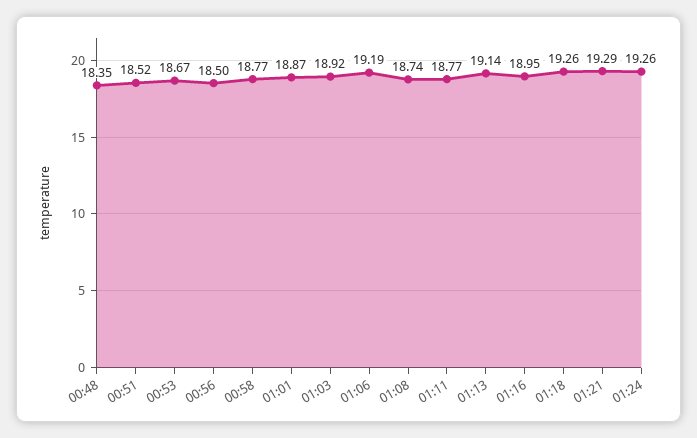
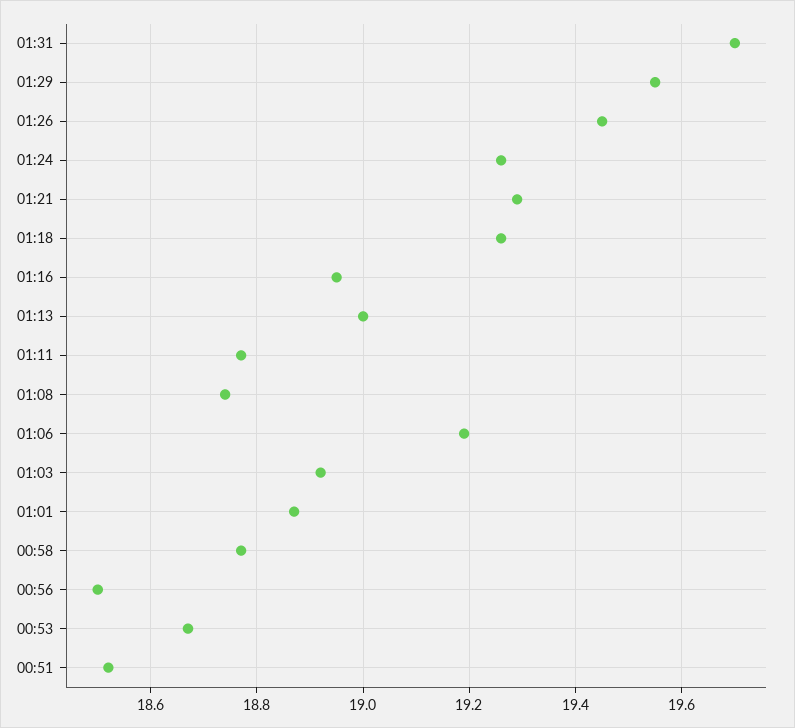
00:48: 18.35 -> none
01:13: 19.14 -> 19
01:31: none -> 19.7
01:29: none -> 19.55
01:26: none -> 19.45

